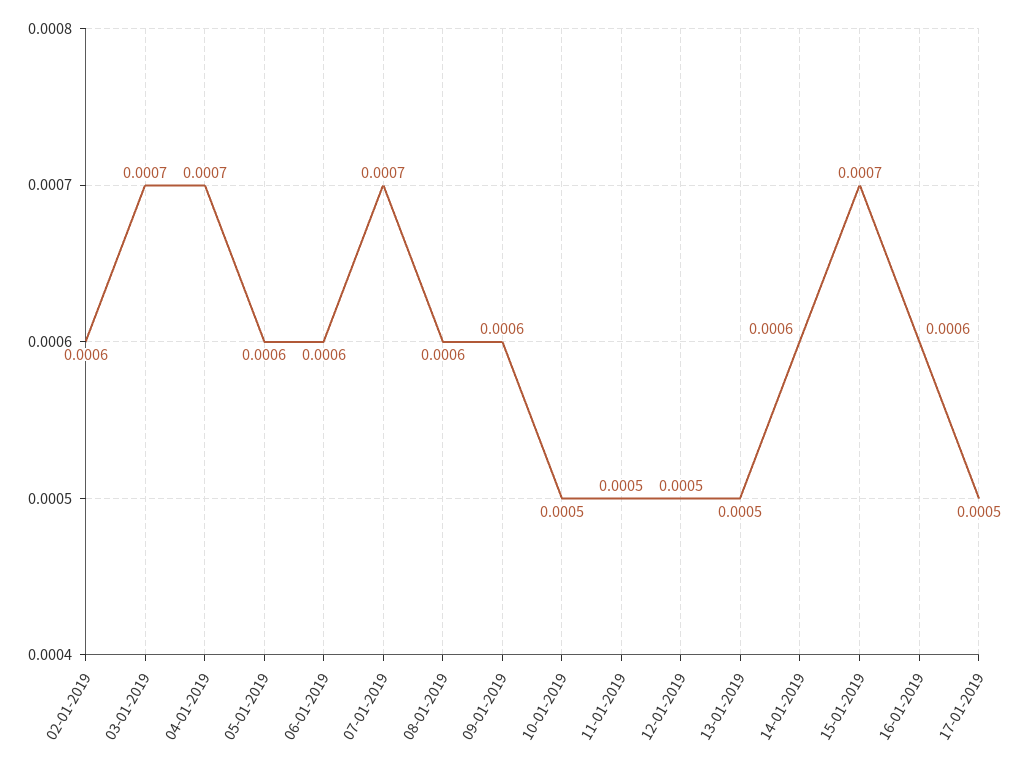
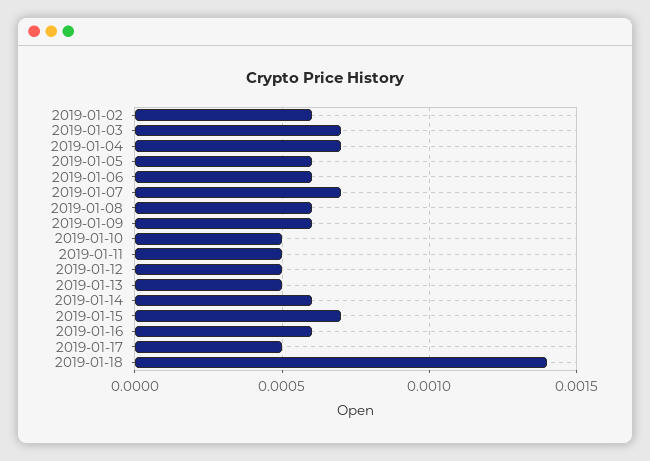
2019-01-18: none -> 0.0014

